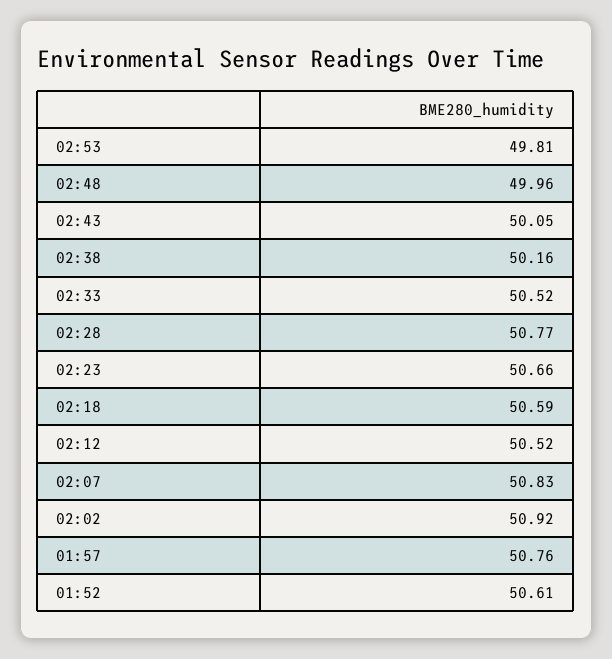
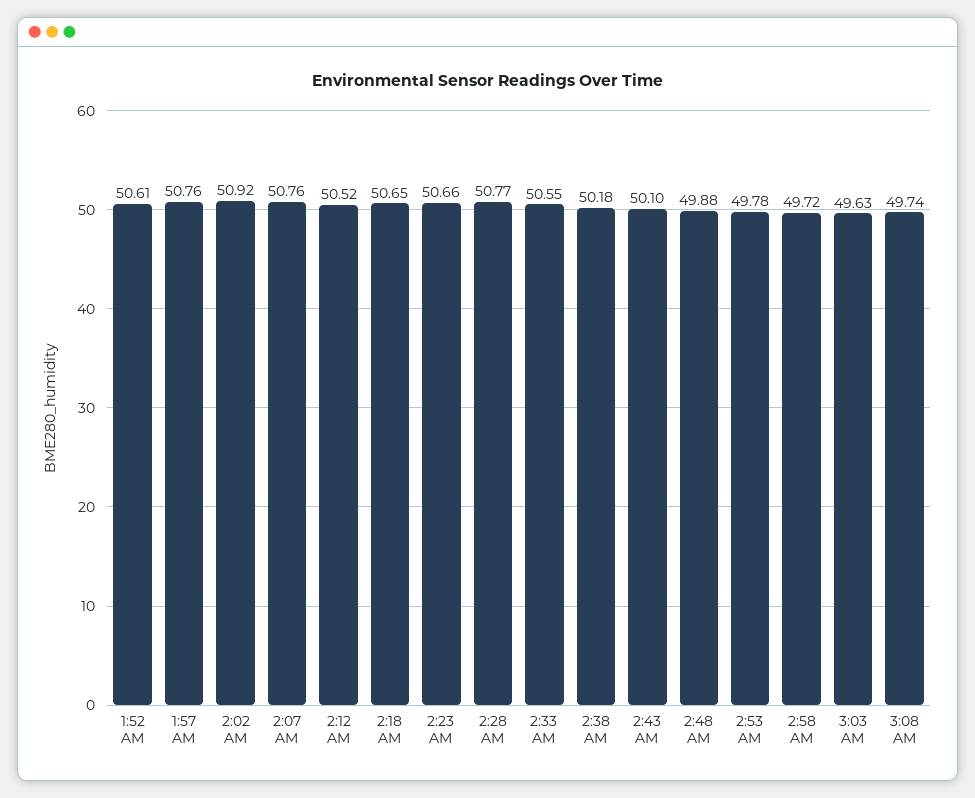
02:53: 49.81 -> 49.78
02:48: 49.96 -> 49.88
02:43: 50.05 -> 50.1
02:38: 50.16 -> 50.18
02:33: 50.52 -> 50.55
02:18: 50.59 -> 50.65
02:07: 50.83 -> 50.76
2:58 AM: none -> 49.72
3:03 AM: none -> 49.63
3:08 AM: none -> 49.74

